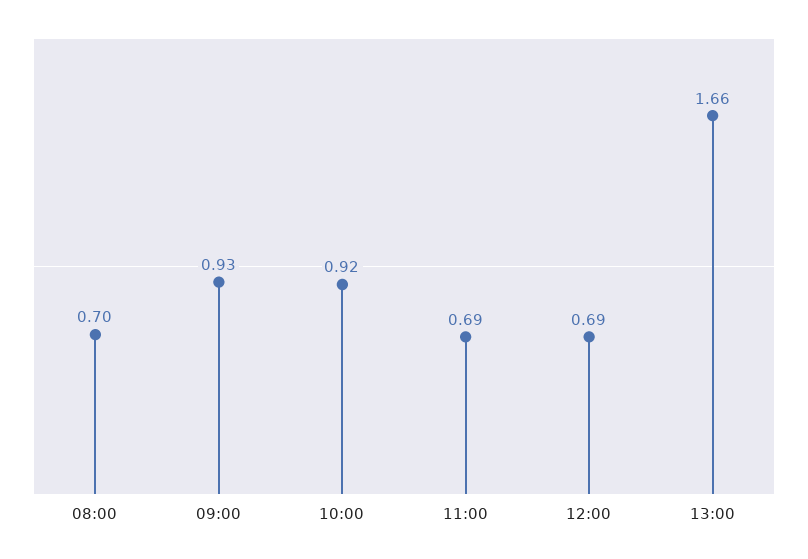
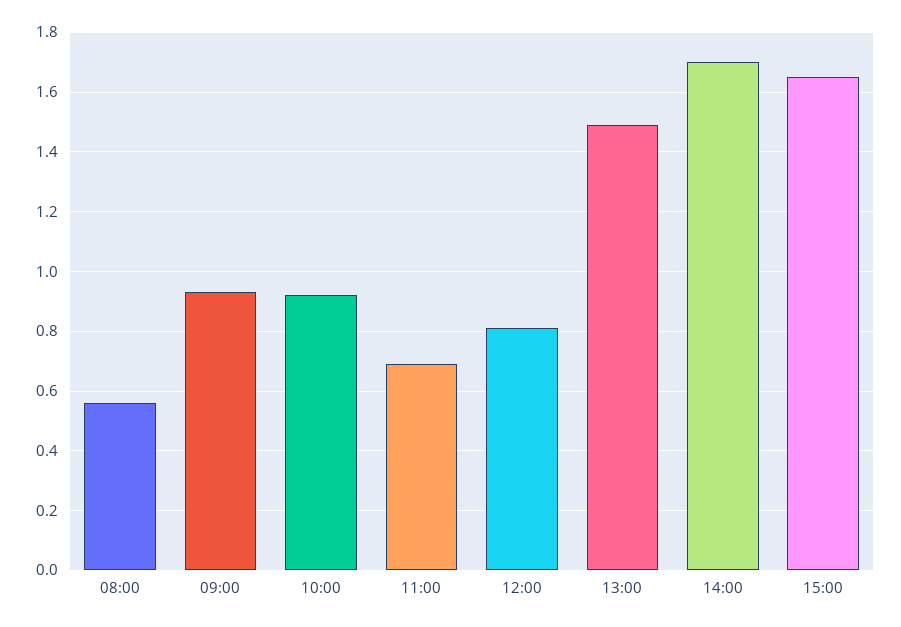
08:00: 0.7 -> 0.55
12:00: 0.69 -> 0.8
13:00: 1.66 -> 1.5
14:00: none -> 1.7
15:00: none -> 1.65

